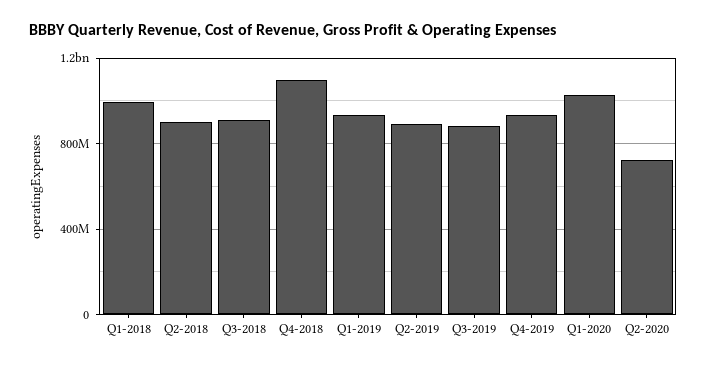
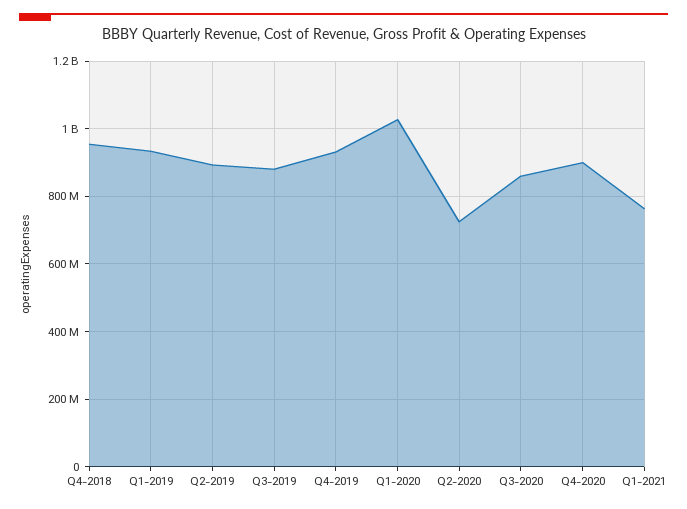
Q1-2018: 1000000000 -> none
Q2-2018: 900000000 -> none
Q3-2018: 900000000 -> none
Q4-2018: 1100000000 -> 960000000
Q3-2020: none -> 860000000
Q4-2020: none -> 900000000
Q1-2021: none -> 760000000

